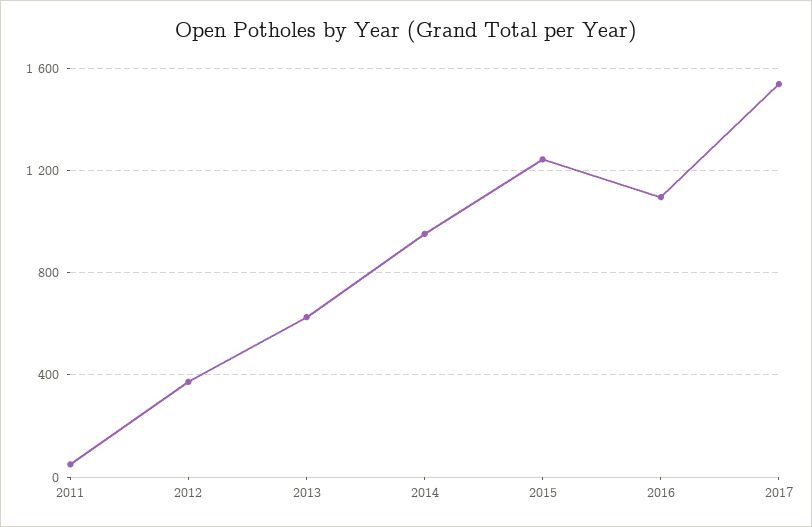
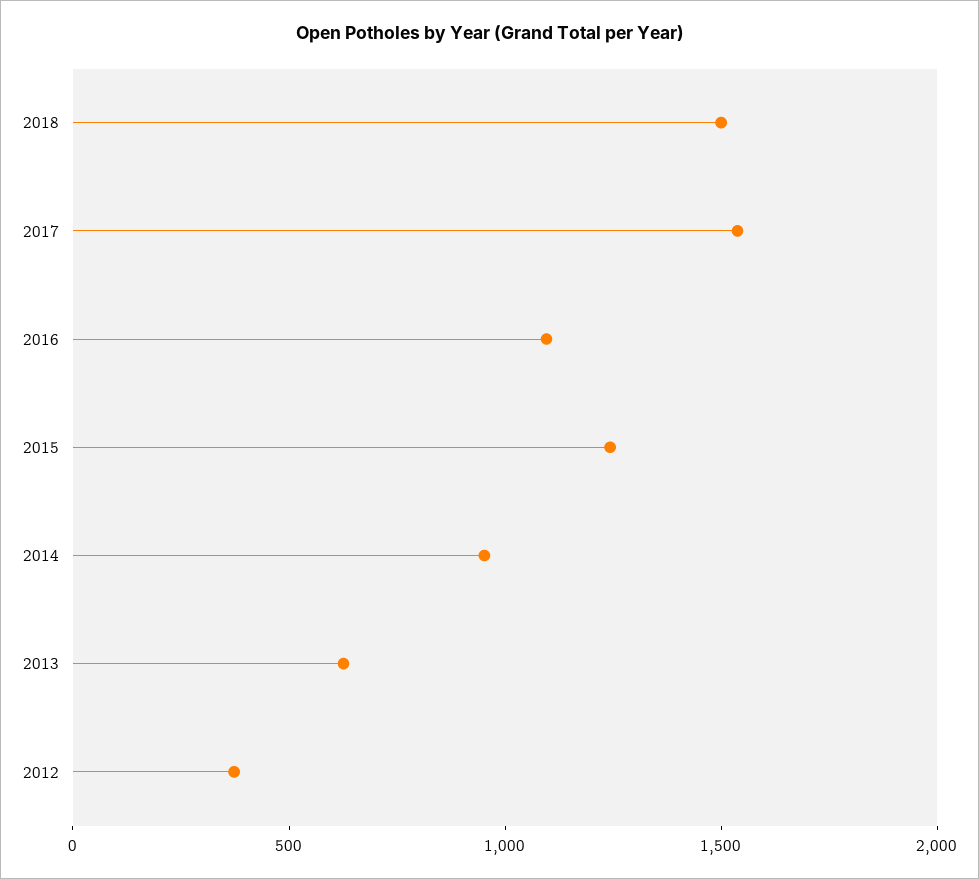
2011: 50 -> none
2018: none -> 1500

